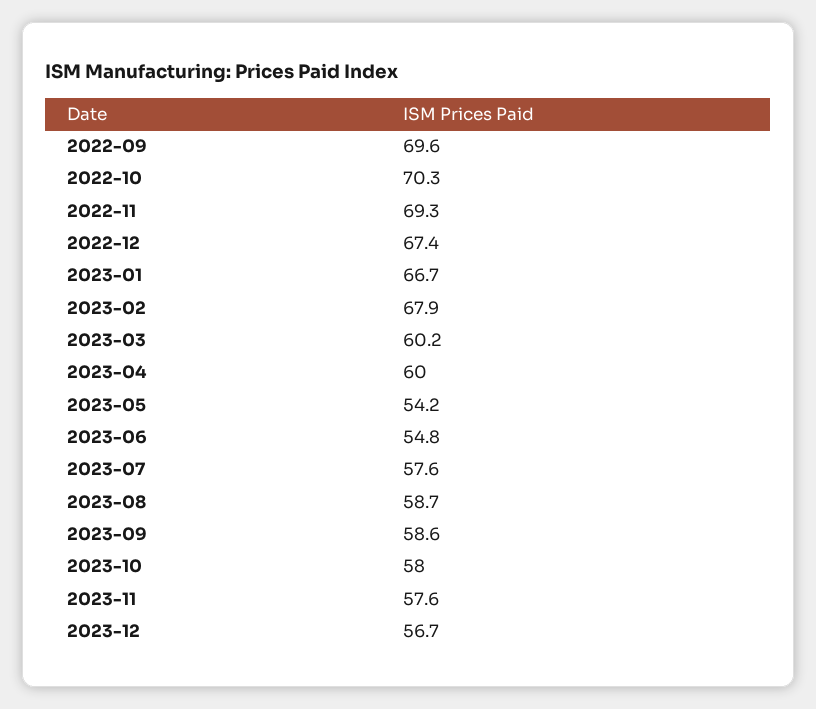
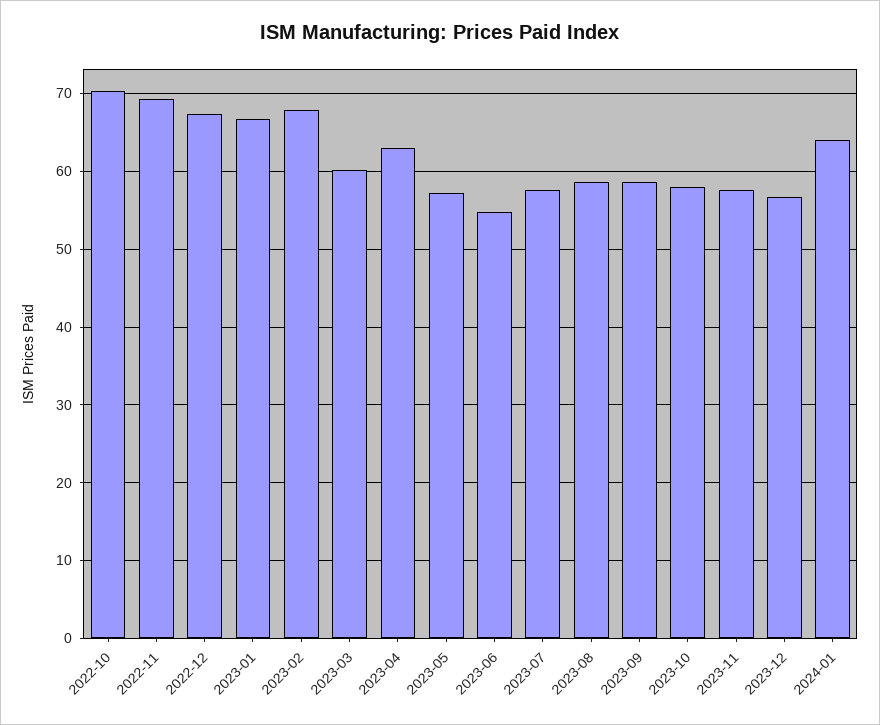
2022-09: 69.6 -> none
2023-04: 60 -> 63
2023-05: 54.2 -> 57
2024-01: none -> 64

